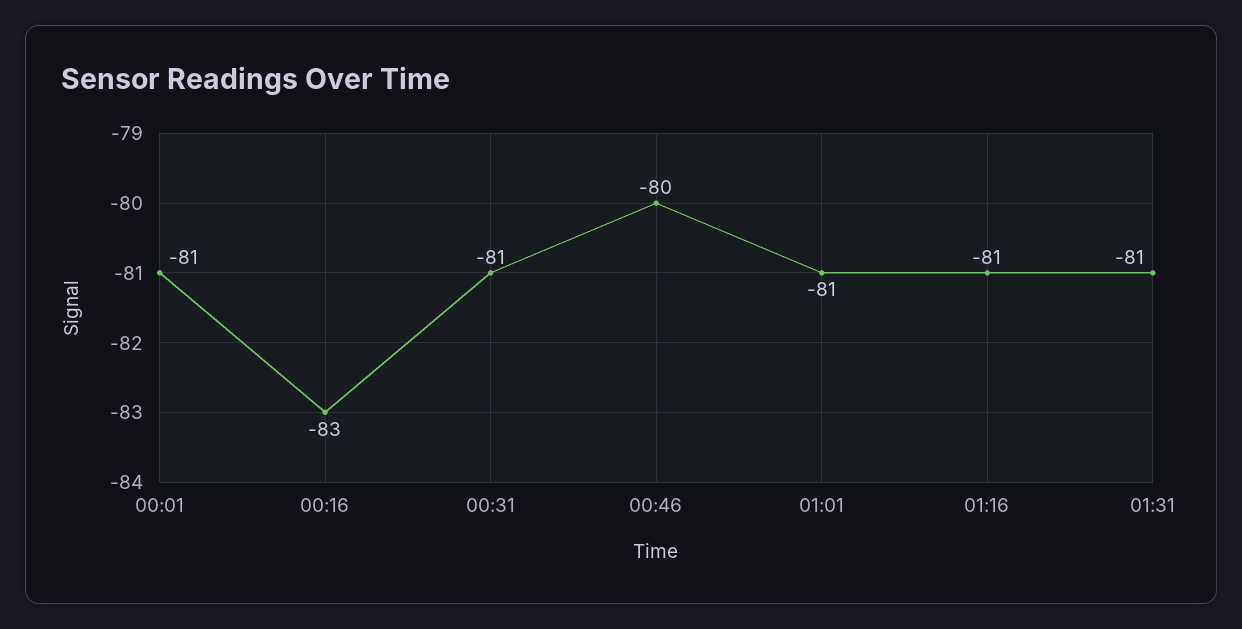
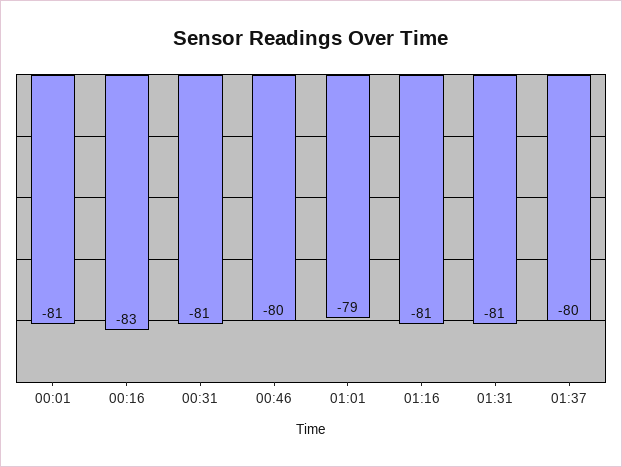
01:01: -81 -> -79
01:37: none -> -80

